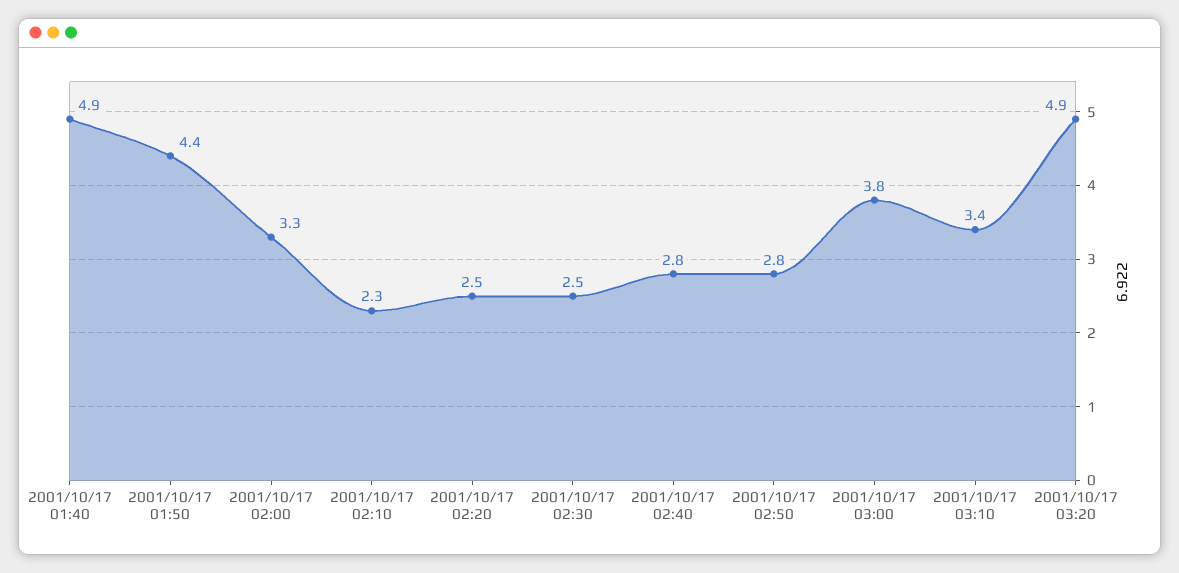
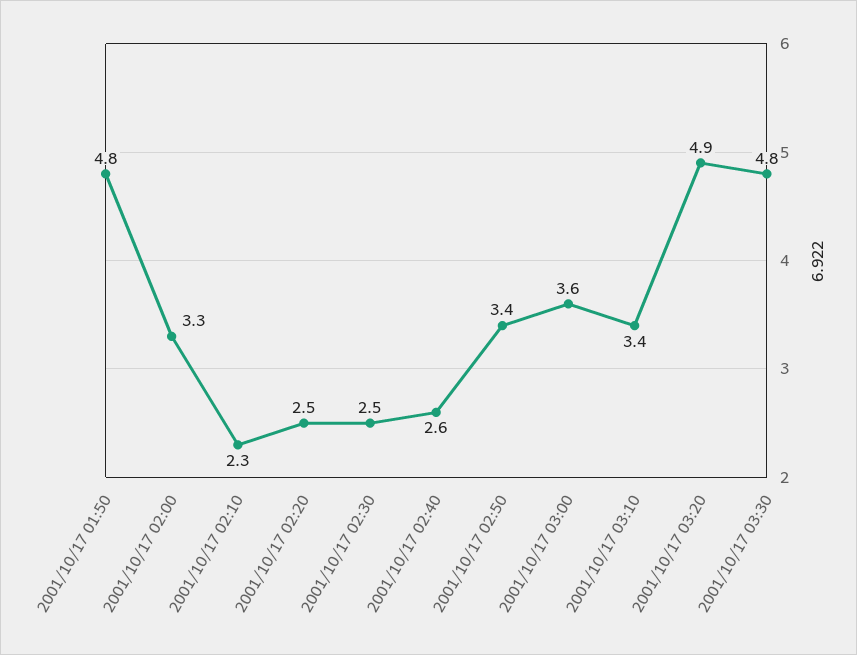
2001/10/17 01:40: 4.9 -> none
2001/10/17 01:50: 4.4 -> 4.8
2001/10/17 02:40: 2.8 -> 2.6
2001/10/17 02:50: 2.8 -> 3.4
2001/10/17 03:00: 3.8 -> 3.6
2001/10/17 03:30: none -> 4.8

